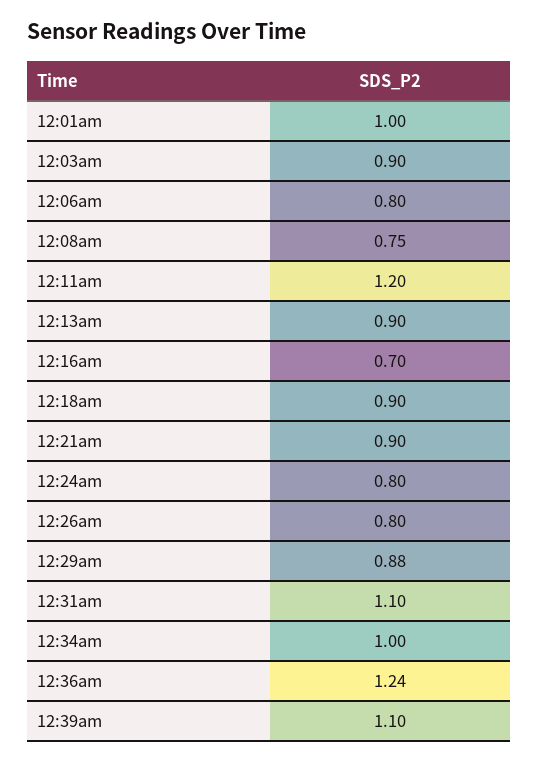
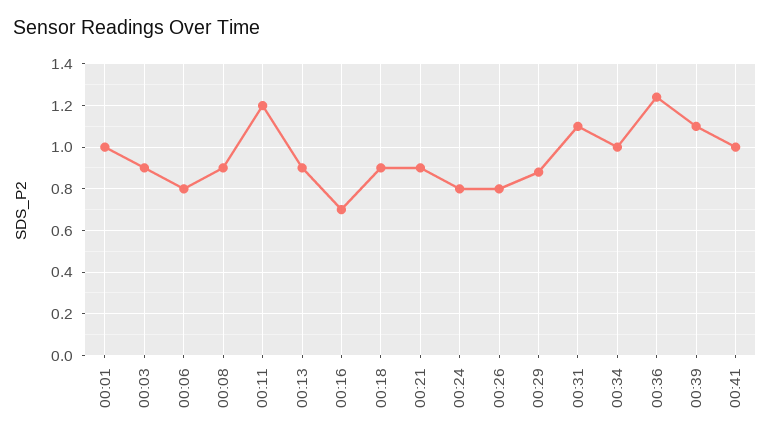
12:08am: 0.75 -> 0.9
00:41: none -> 1

